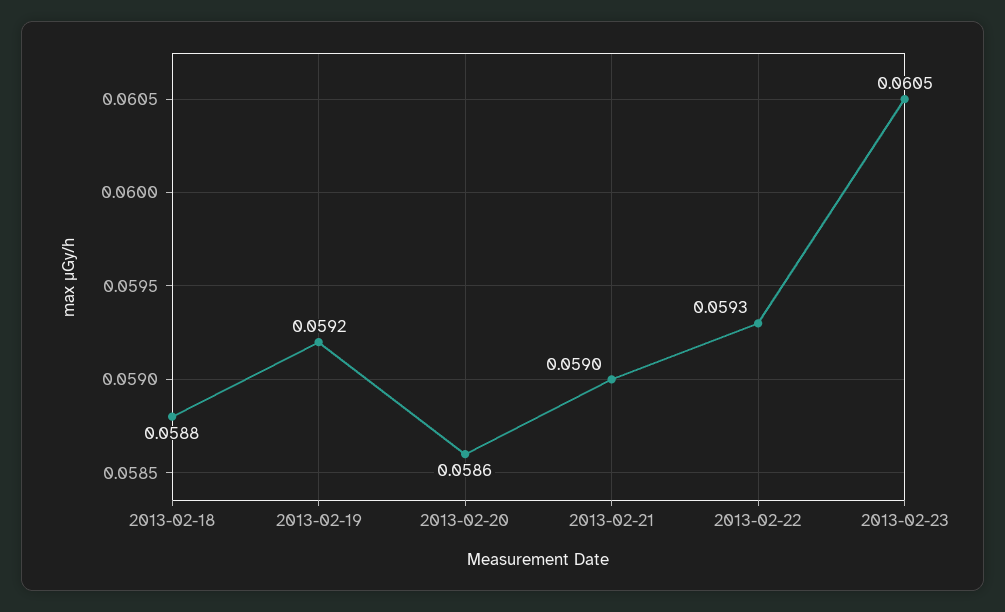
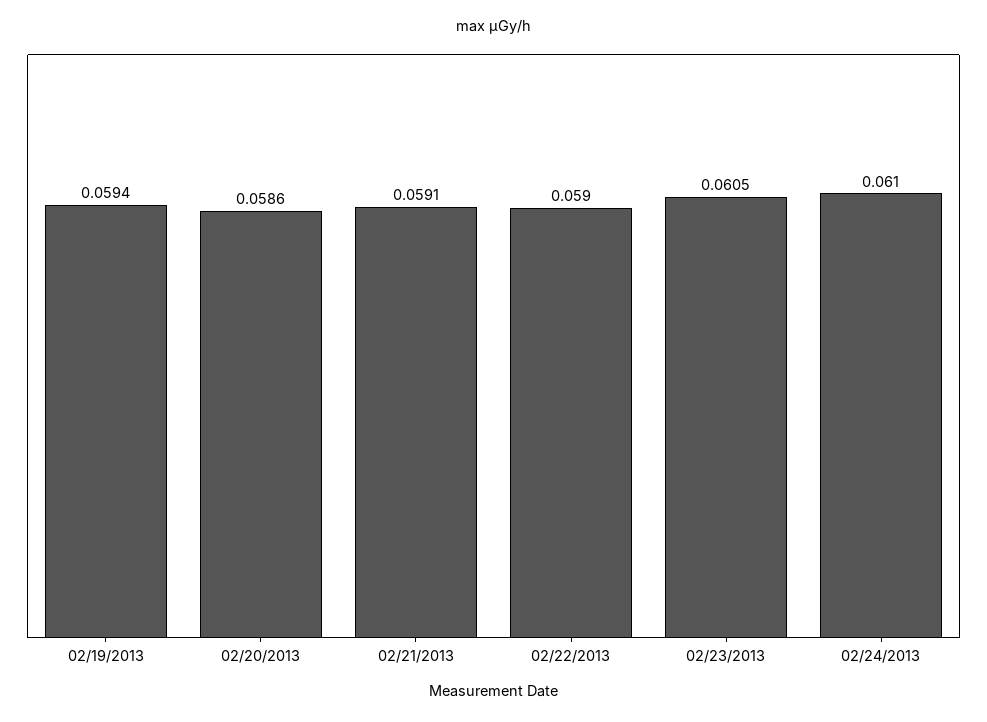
2013-02-18: 0.0588 -> none
2013-02-19: 0.0592 -> 0.0594
2013-02-21: 0.059 -> 0.0591
2013-02-22: 0.0593 -> 0.059
02/24/2013: none -> 0.061

